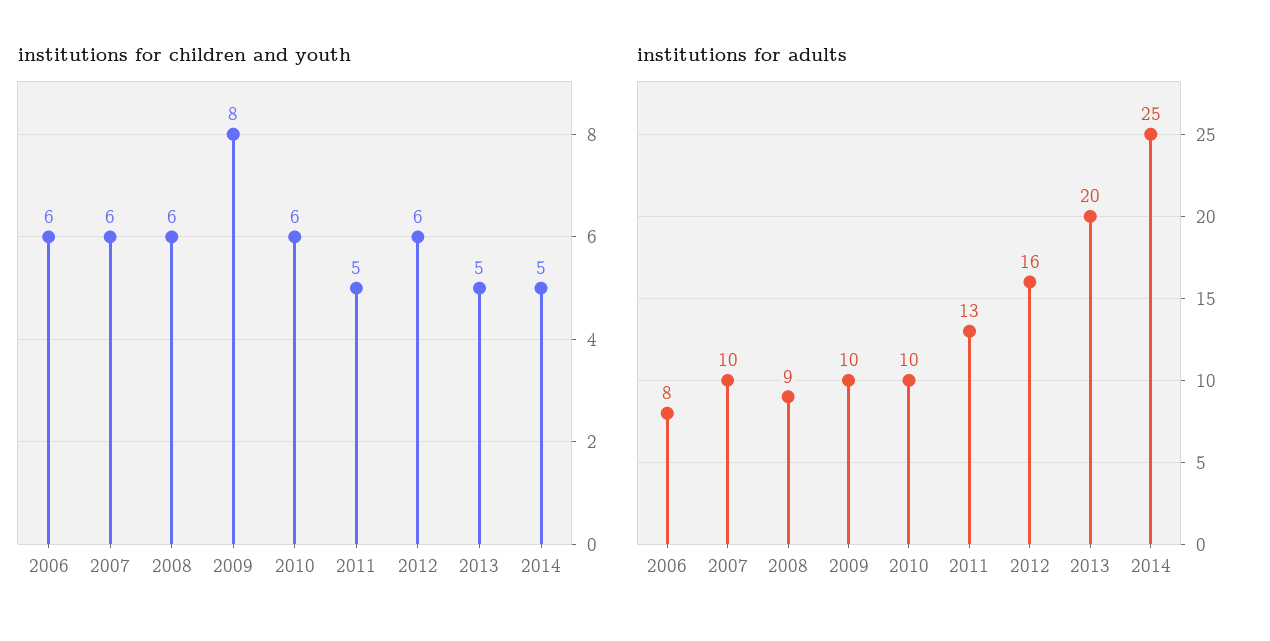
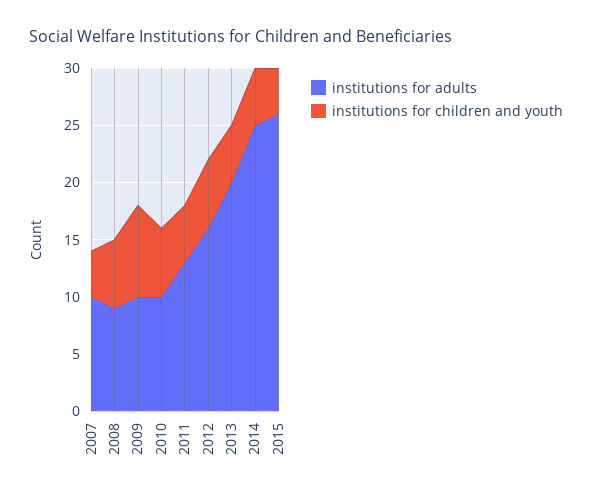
institutions for children and youth, 2006: 6 -> none
institutions for children and youth, 2007: 6 -> 4
institutions for adults, 2006: 8 -> none
institutions for adults, 2015: none -> 26
institutions for children and youth, 2015: none -> 4

